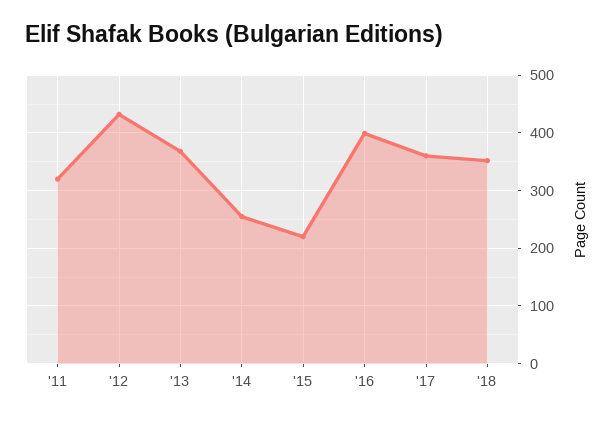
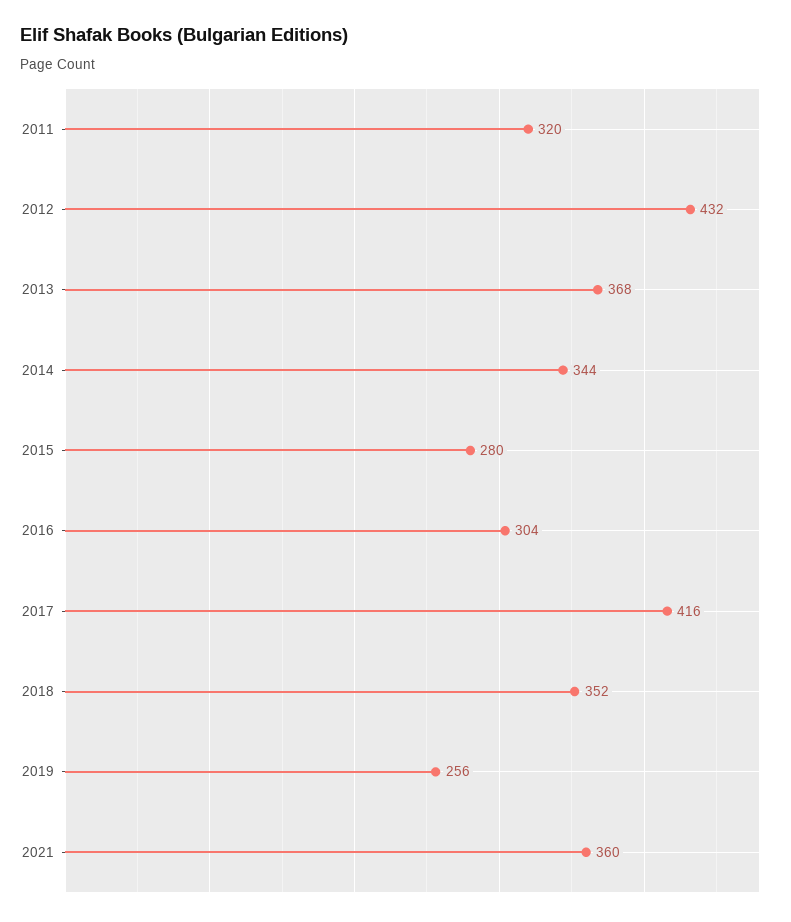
'14: 260 -> 344
'15: 220 -> 280
'16: 400 -> 304
'17: 360 -> 416
2019: none -> 256
2021: none -> 360

